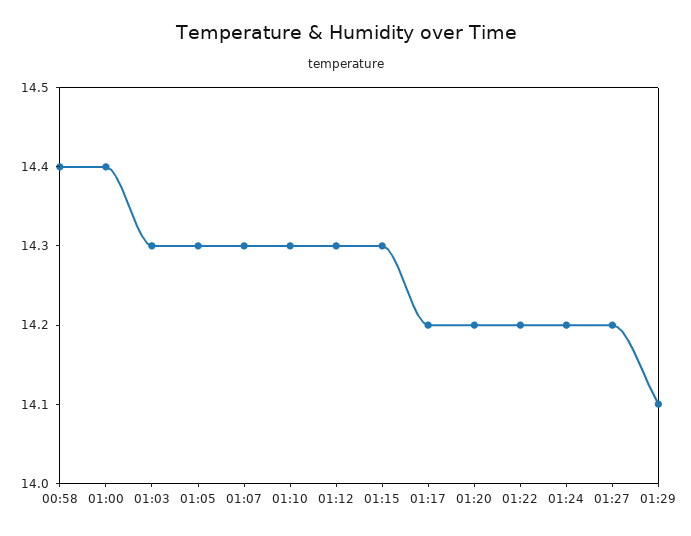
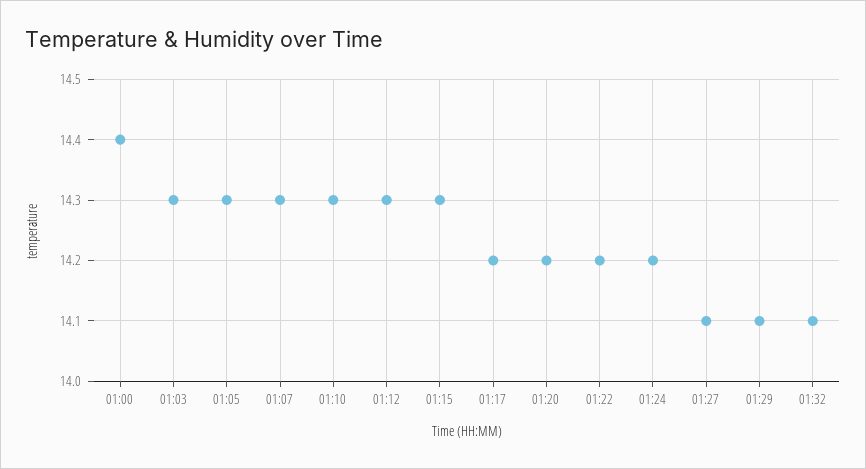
00:58: 14.4 -> none
01:27: 14.2 -> 14.1
01:32: none -> 14.1

